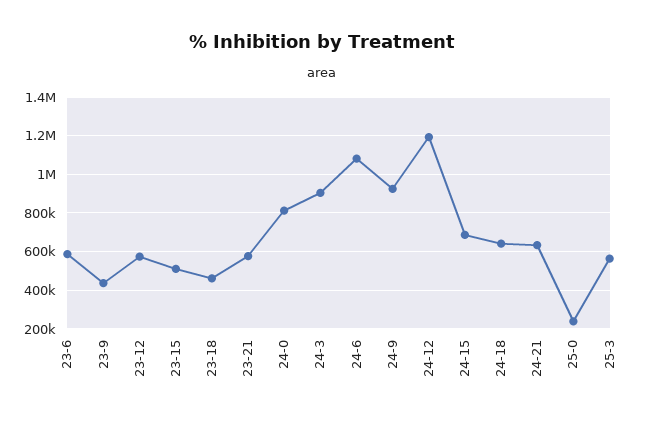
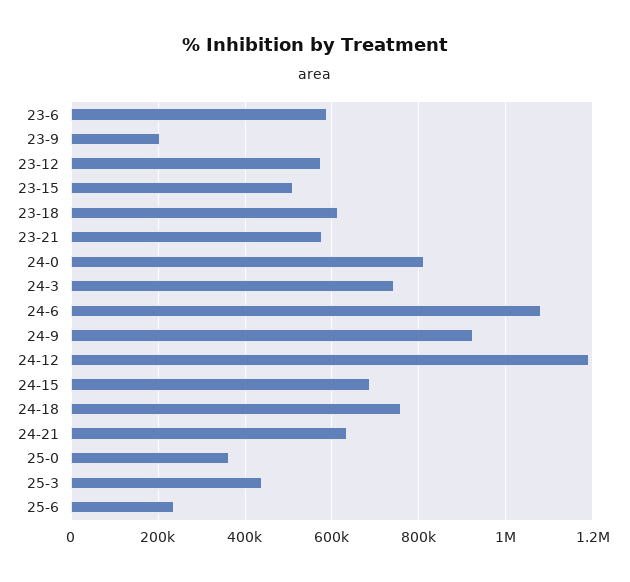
23-9: 450000 -> 200000
23-18: 450000 -> 620000
24-3: 900000 -> 740000
24-18: 650000 -> 760000
25-0: 250000 -> 360000
25-3: 550000 -> 440000
25-6: none -> 240000

